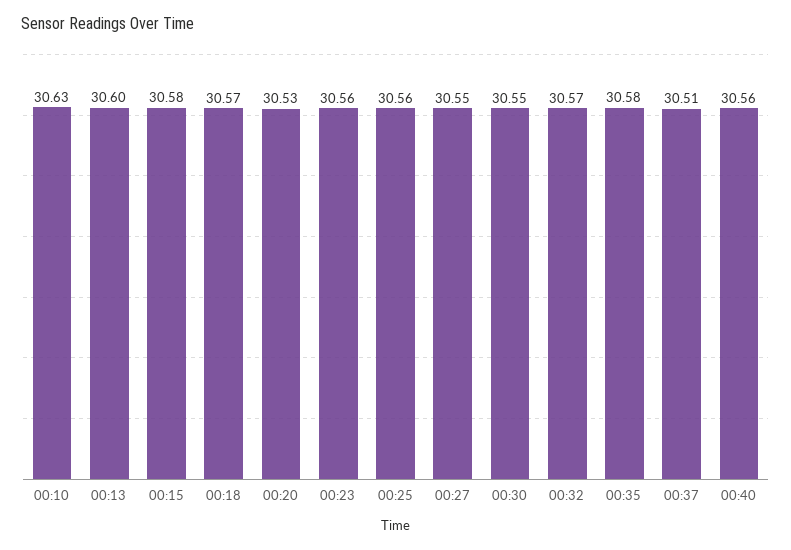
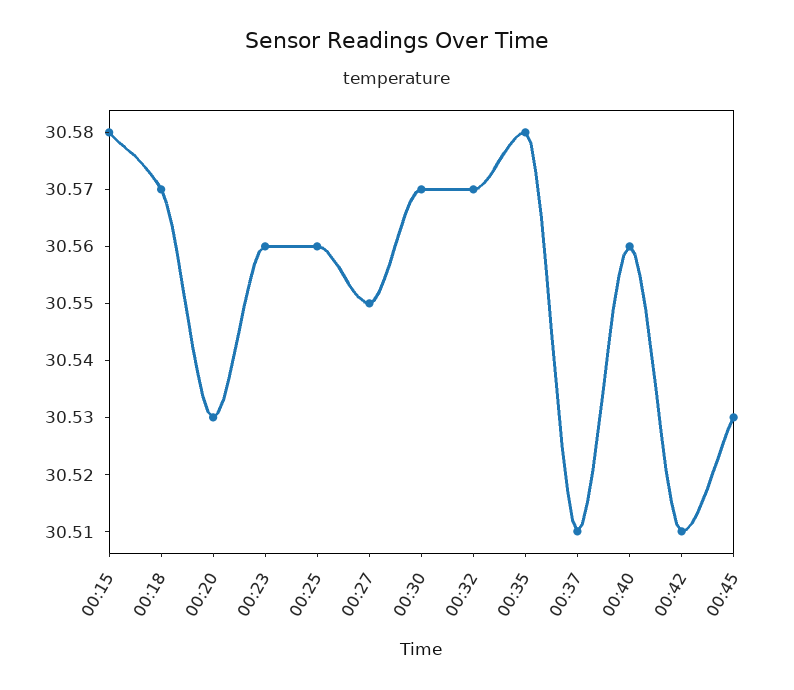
00:10: 30.63 -> none
00:13: 30.6 -> none
00:30: 30.55 -> 30.57
00:42: none -> 30.51
00:45: none -> 30.53

